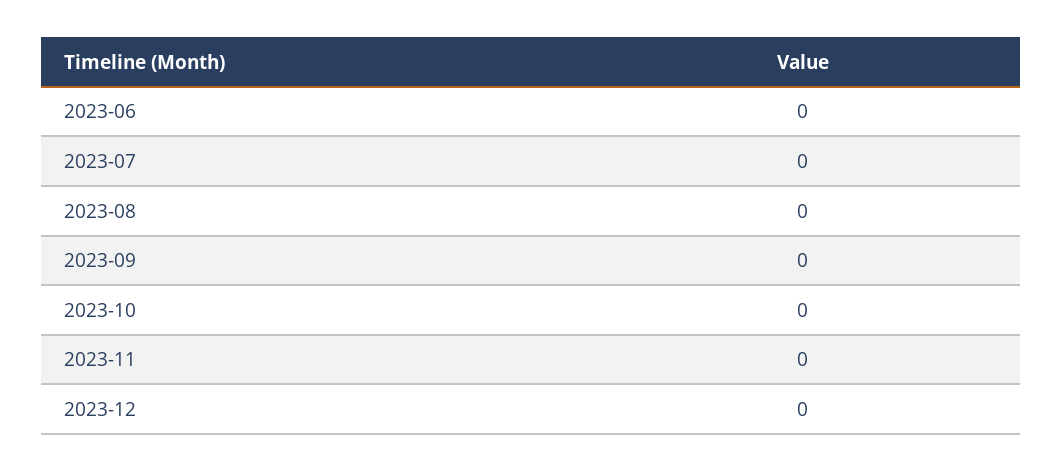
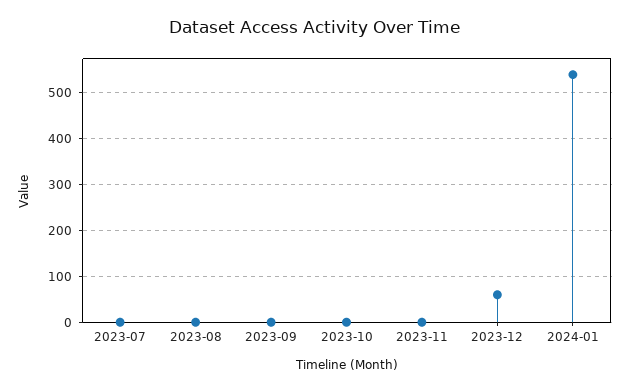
2023-06: 0 -> none
2023-12: 0 -> 60
2024-01: none -> 540

